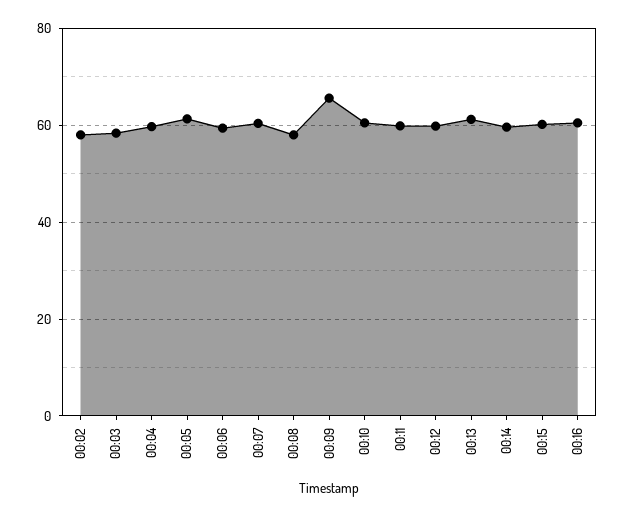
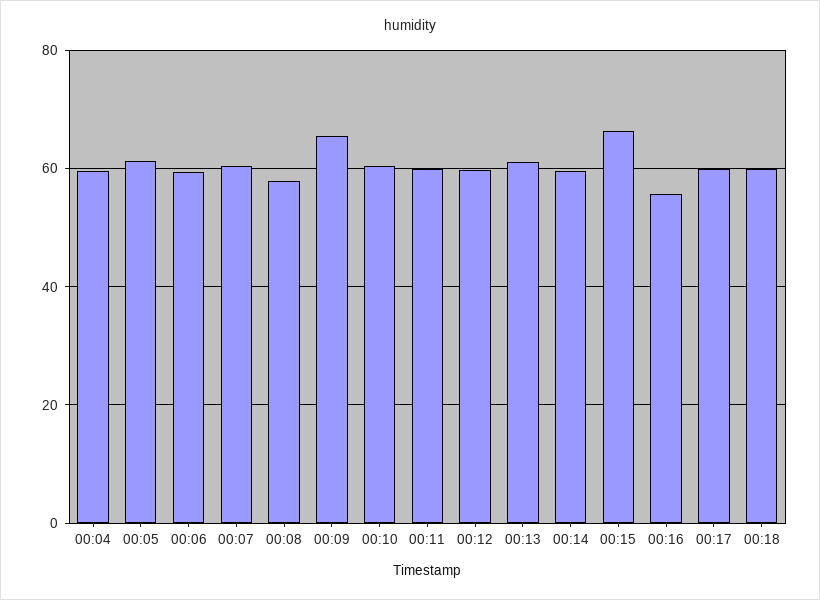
00:02: 58 -> none
00:03: 58 -> none
00:15: 60 -> 66
00:16: 60 -> 56
00:17: none -> 60
00:18: none -> 60

